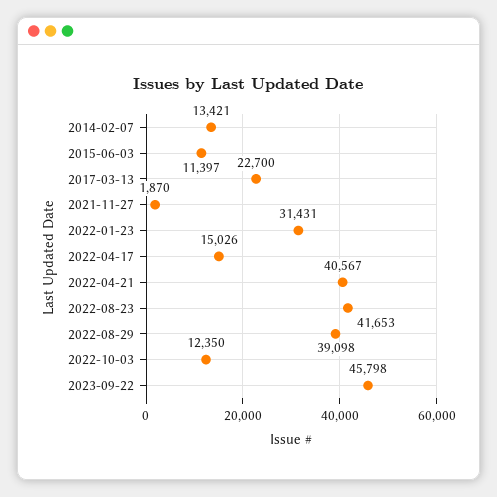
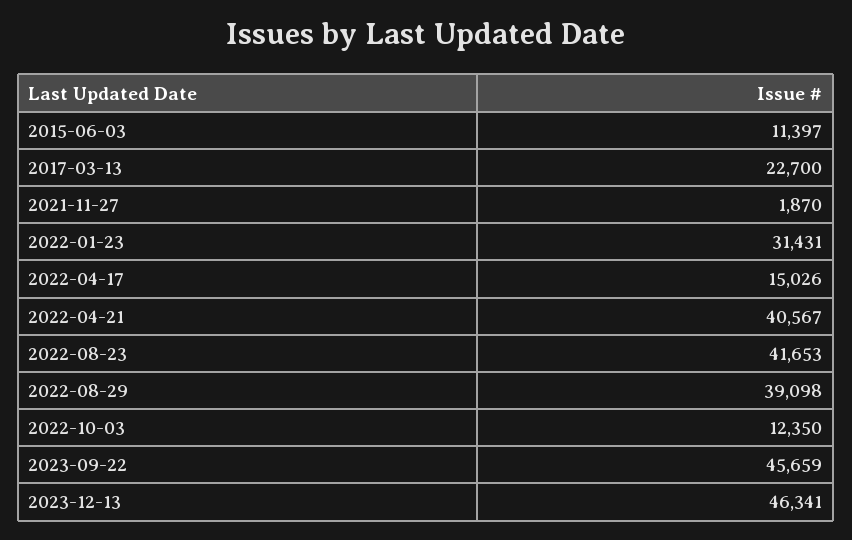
2014-02-07: 13421 -> none
2023-09-22: 45798 -> 45659
2023-12-13: none -> 46341

